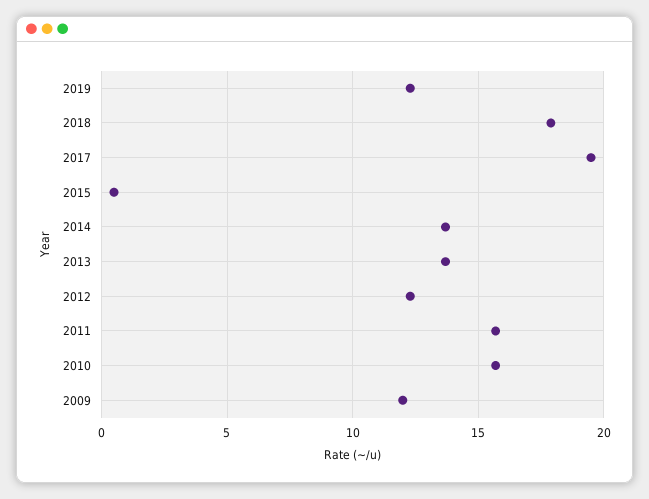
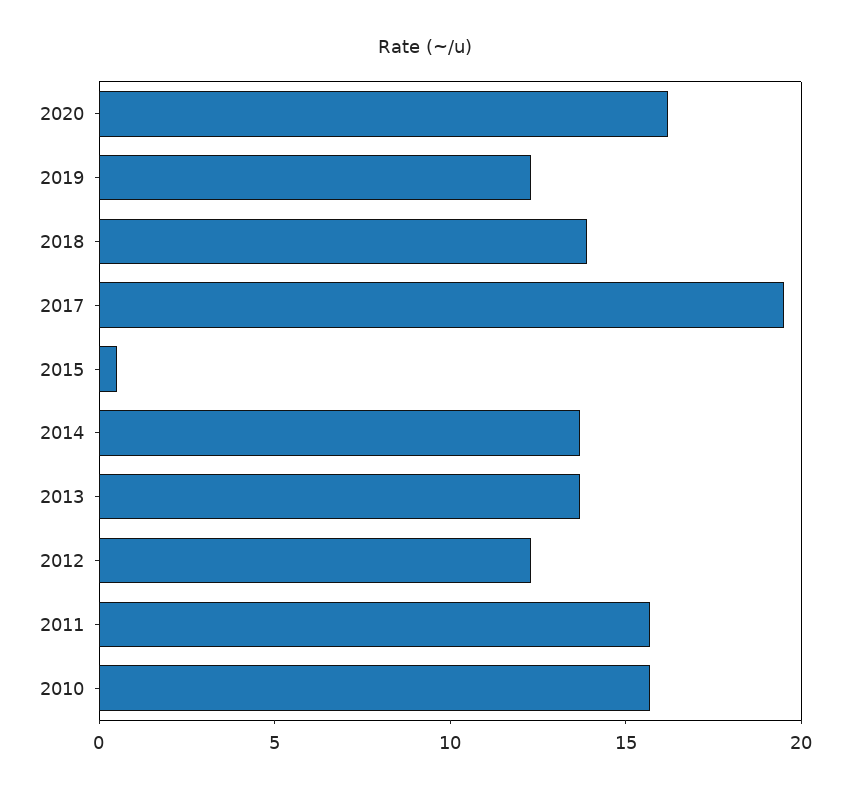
2018: 18 -> 14
2009: 12 -> none
2020: none -> 16

